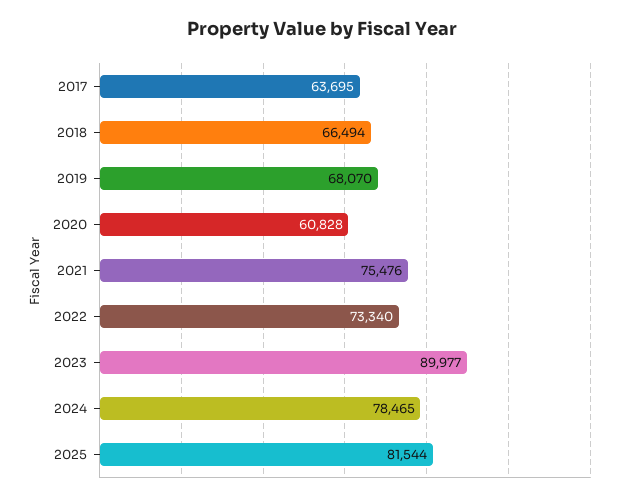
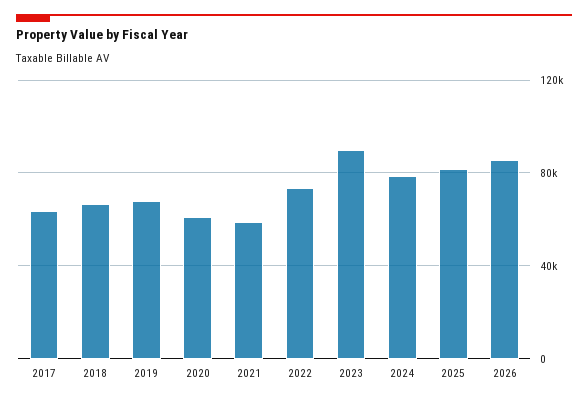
2021: 75476 -> 60000
2026: none -> 85000

